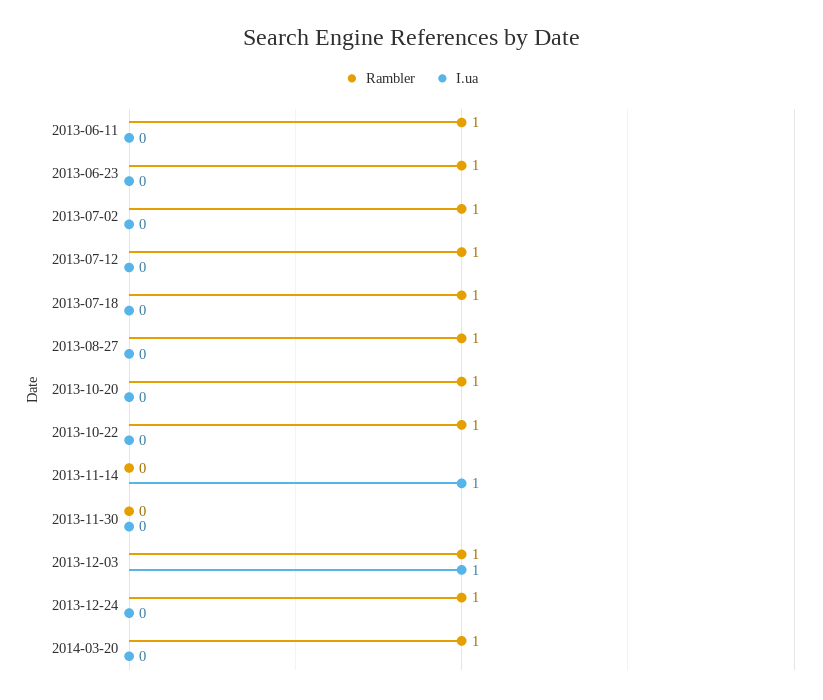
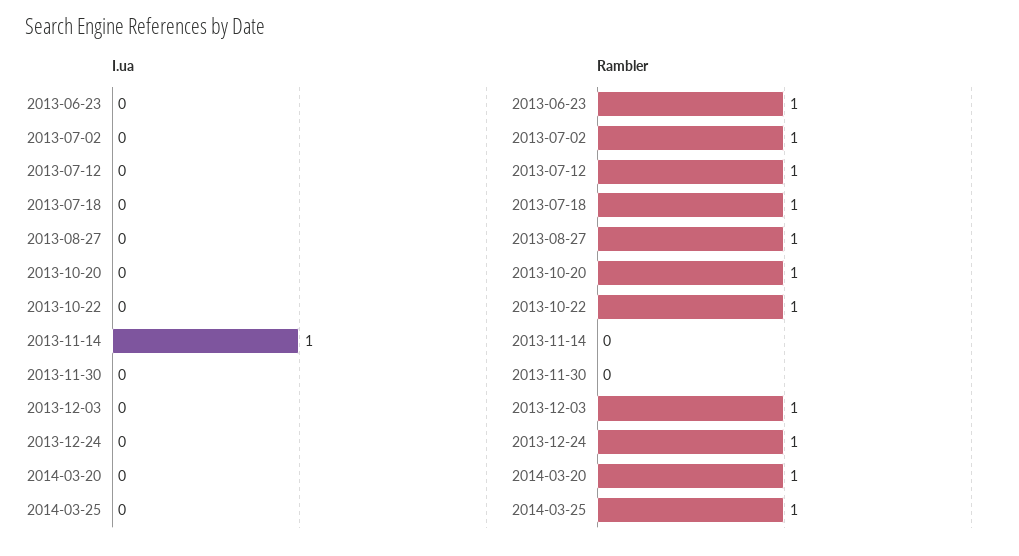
Rambler, 2013-06-11: 1 -> none
I.ua, 2013-06-11: 0 -> none
I.ua, 2013-12-03: 1 -> 0
I.ua, 2014-03-25: none -> 0
Rambler, 2014-03-25: none -> 1

